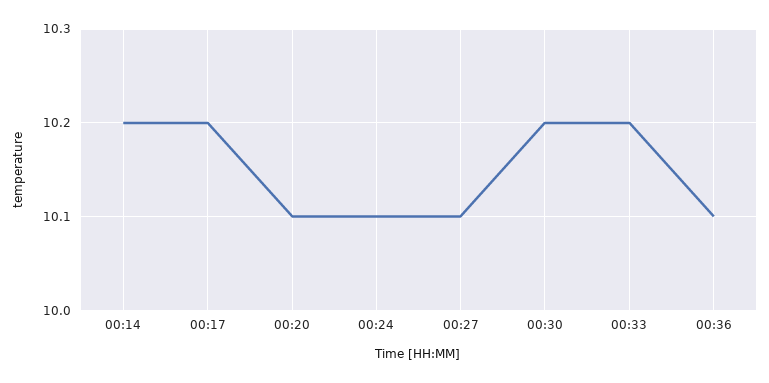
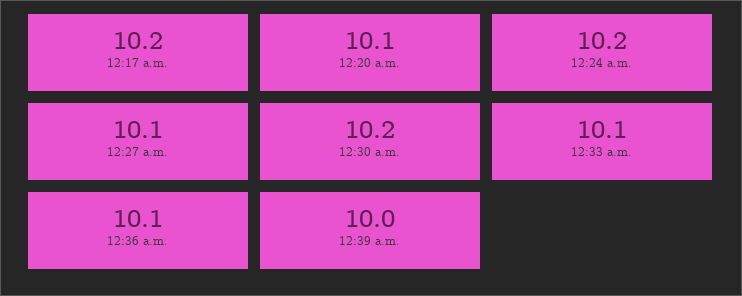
00:14: 10.2 -> none
00:24: 10.1 -> 10.2
00:33: 10.2 -> 10.1
12:39 a.m.: none -> 10

